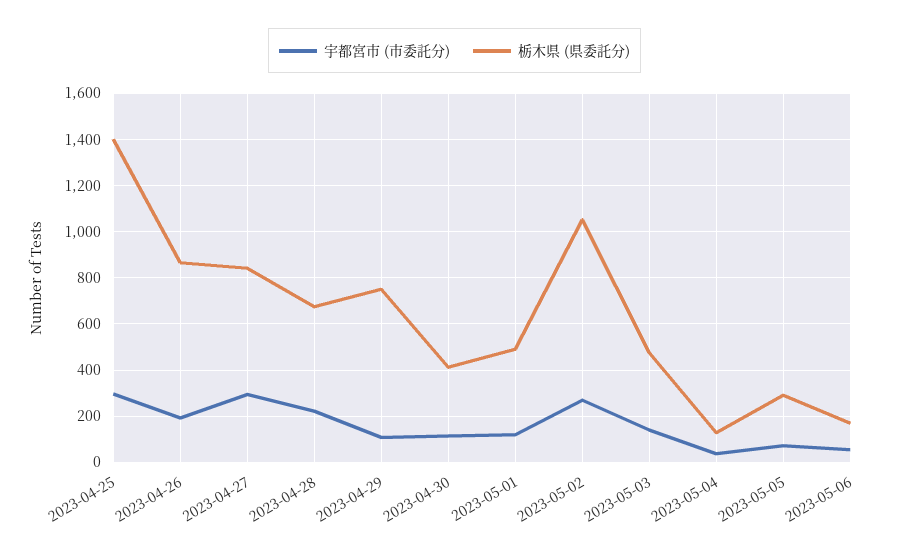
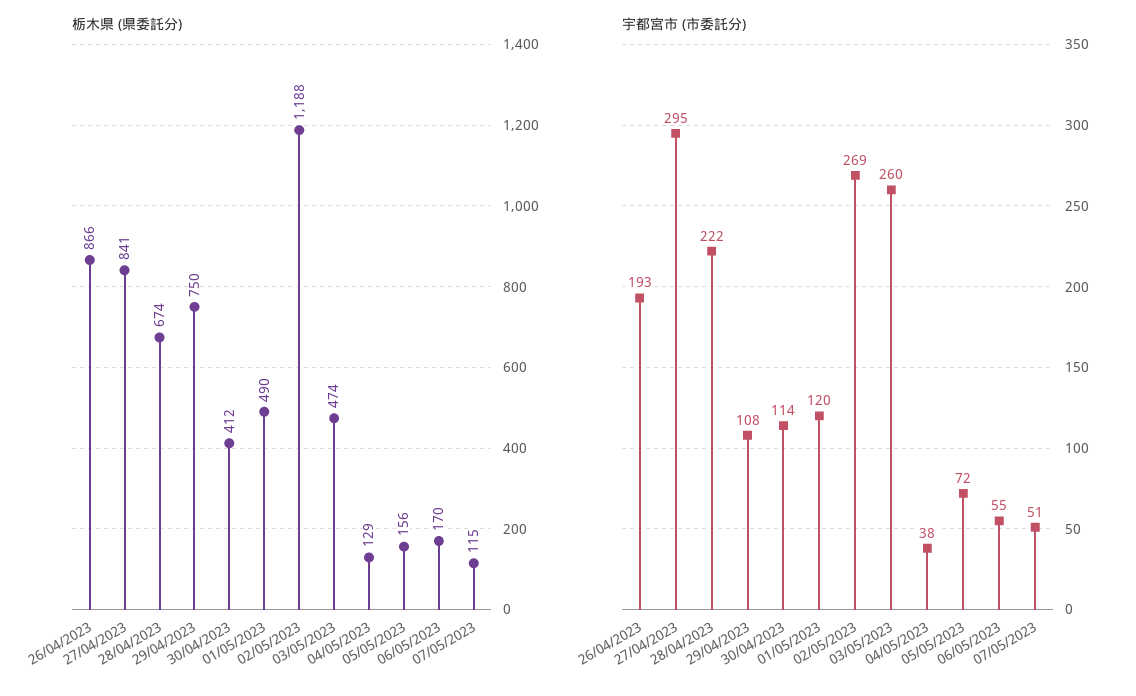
宇都宮市 (市委託分), 2023-04-25: 300 -> none
栃木県 (県委託分), 2023-04-25: 1400 -> none
栃木県 (県委託分), 2023-05-02: 1050 -> 1188
宇都宮市 (市委託分), 2023-05-03: 150 -> 260
栃木県 (県委託分), 2023-05-05: 300 -> 156
栃木県 (県委託分), 07/05/2023: none -> 115
宇都宮市 (市委託分), 07/05/2023: none -> 51

